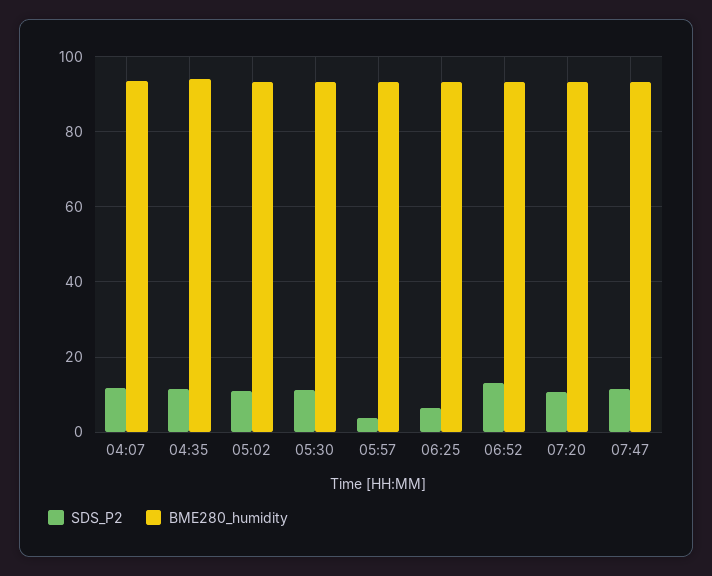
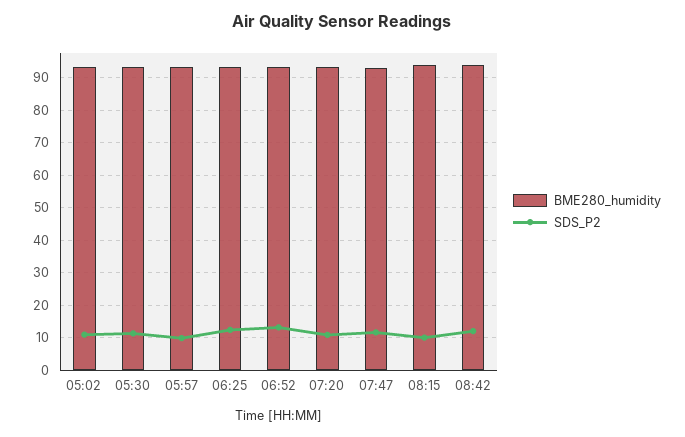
SDS_P2, 04:07: 12 -> none
BME280_humidity, 04:07: 94 -> none
SDS_P2, 04:35: 12 -> none
BME280_humidity, 04:35: 94 -> none
SDS_P2, 05:57: 4 -> 10
SDS_P2, 06:25: 6 -> 12
BME280_humidity, 08:15: none -> 94
SDS_P2, 08:15: none -> 10
BME280_humidity, 08:42: none -> 94
SDS_P2, 08:42: none -> 12

